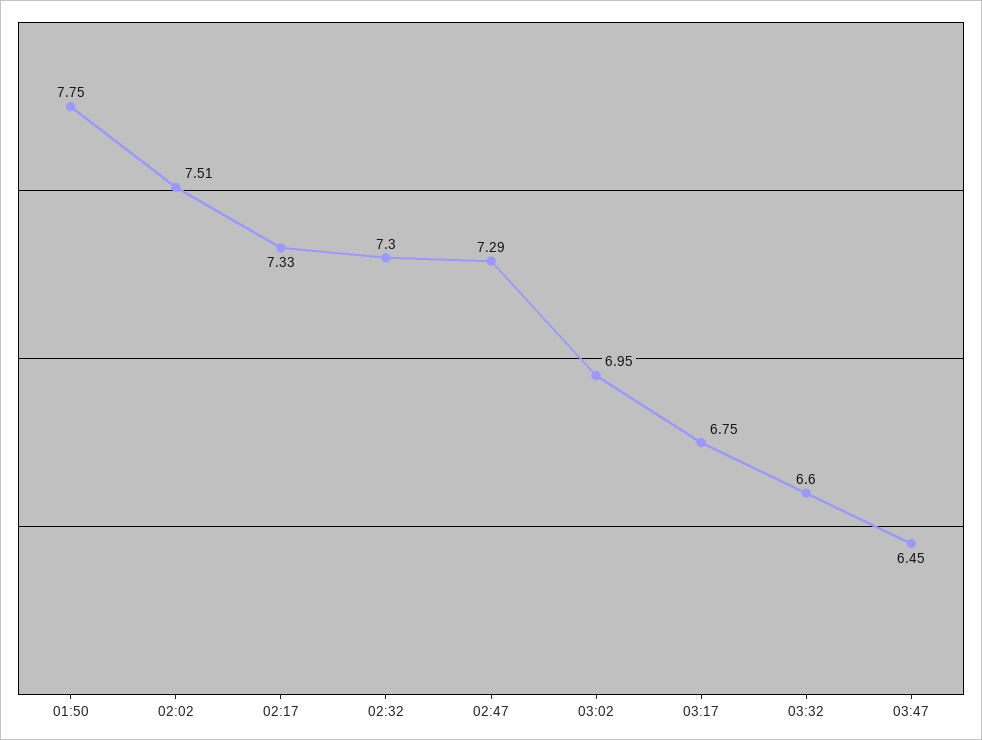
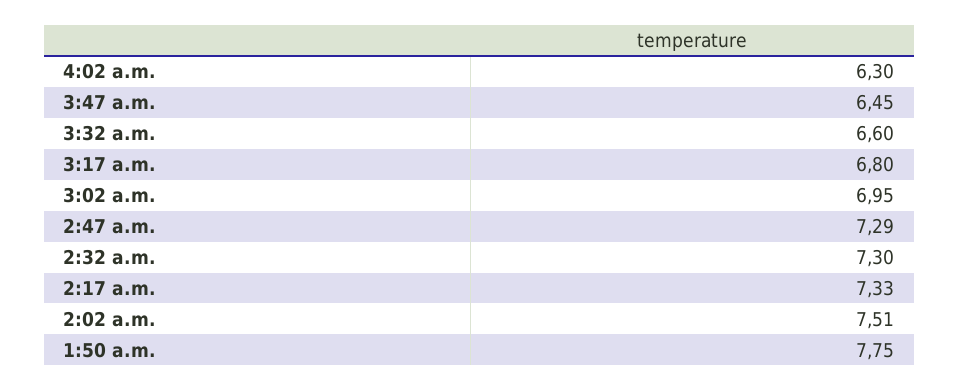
03:17: 6.75 -> 6.8
4:02 a.m.: none -> 6.3

